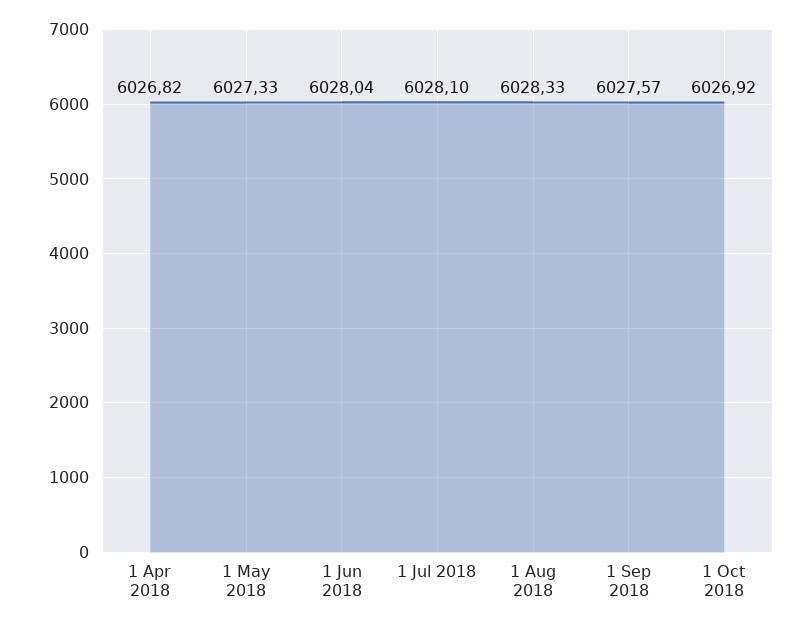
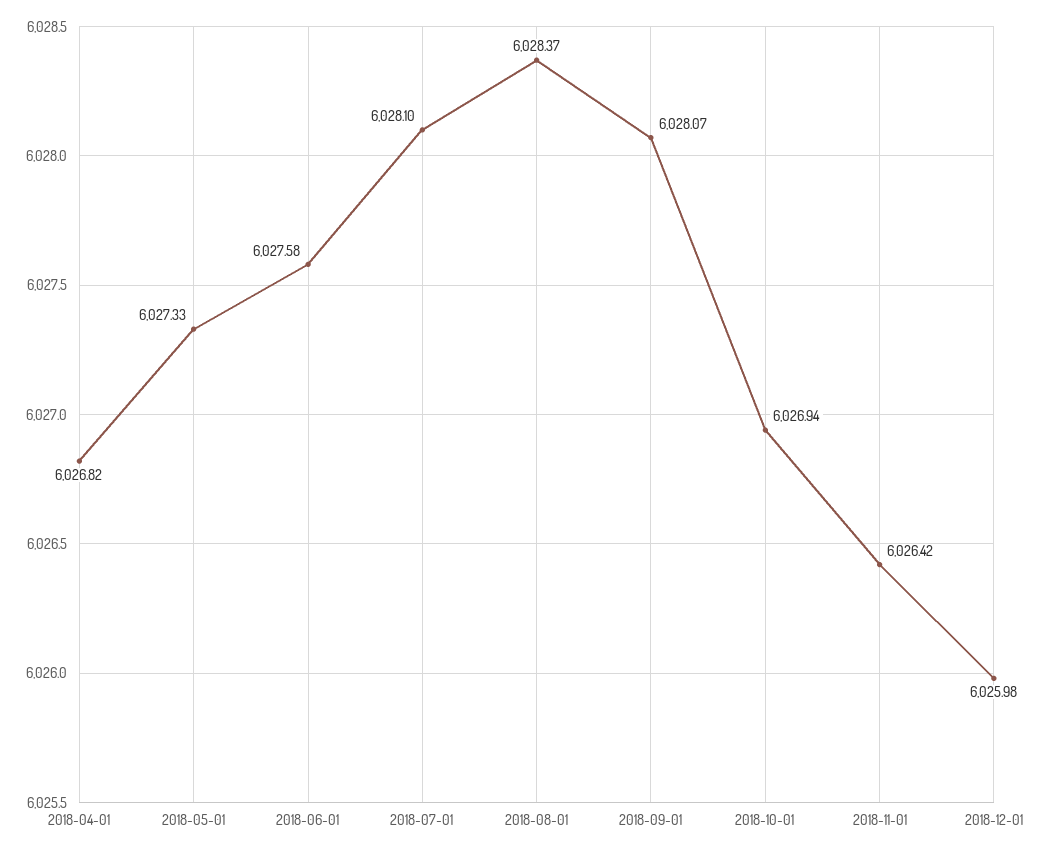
1 Jun 2018: 6028.04 -> 6027.58
1 Aug 2018: 6028.33 -> 6028.37
1 Sep 2018: 6027.57 -> 6028.07
1 Oct 2018: 6026.92 -> 6026.94
2018-11-01: none -> 6026.42
2018-12-01: none -> 6025.98

